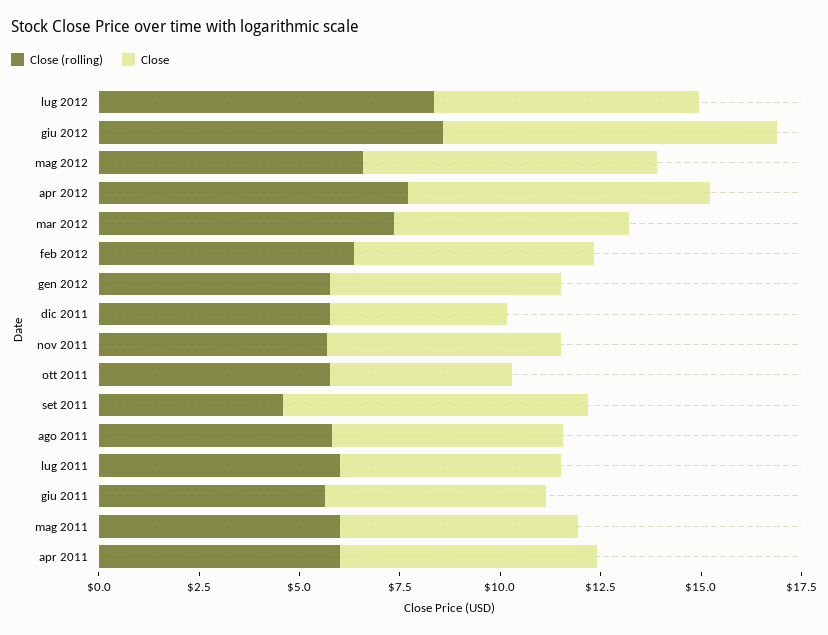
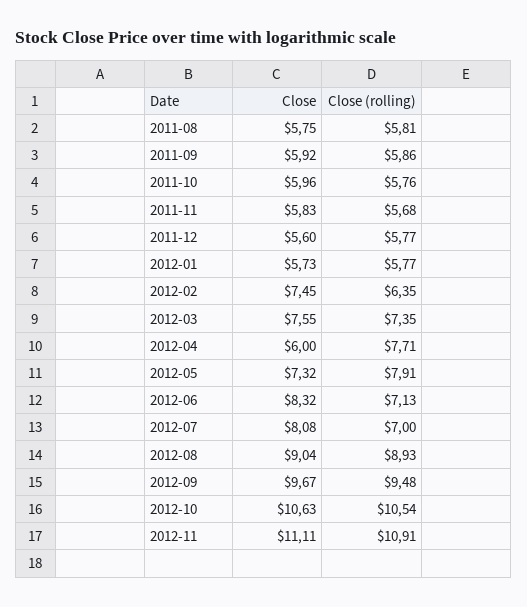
Close (rolling), lug 2012: 8.5 -> 7
Close, lug 2012: 6.5 -> 8.08
Close (rolling), giu 2012: 8.5 -> 7.13
Close (rolling), mag 2012: 6.5 -> 7.91
Close, apr 2012: 7.5 -> 6
Close, mar 2012: 6 -> 7.55
Close, feb 2012: 6 -> 7.45
Close, dic 2011: 4.5 -> 5.6
Close, ott 2011: 4.5 -> 5.96
Close (rolling), set 2011: 4.5 -> 5.86
Close, set 2011: 7.5 -> 5.92
Close (rolling), lug 2011: 6 -> none
Close, lug 2011: 5.5 -> none
Close (rolling), giu 2011: 5.5 -> none
Close, giu 2011: 5.5 -> none
Close (rolling), mag 2011: 6 -> none
Close, mag 2011: 6 -> none
Close (rolling), apr 2011: 6 -> none
Close, apr 2011: 6.5 -> none
Close, 2012-08: none -> 9.04
Close (rolling), 2012-08: none -> 8.93
Close, 2012-09: none -> 9.67
Close (rolling), 2012-09: none -> 9.48
Close, 2012-10: none -> 10.63
Close (rolling), 2012-10: none -> 10.54
Close, 2012-11: none -> 11.11
Close (rolling), 2012-11: none -> 10.91

